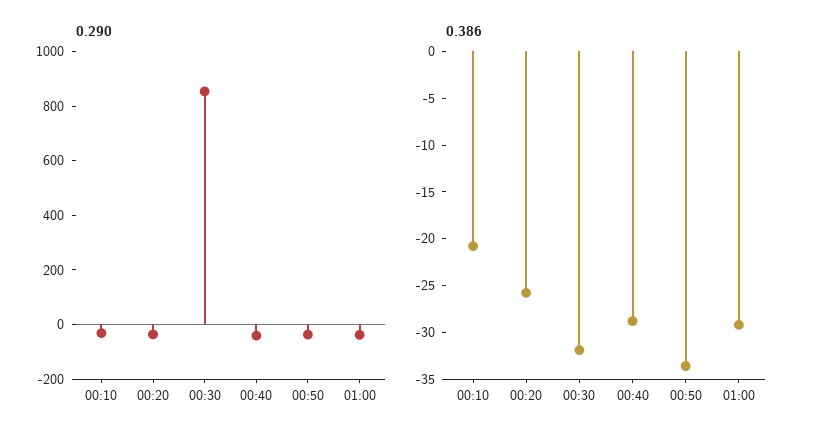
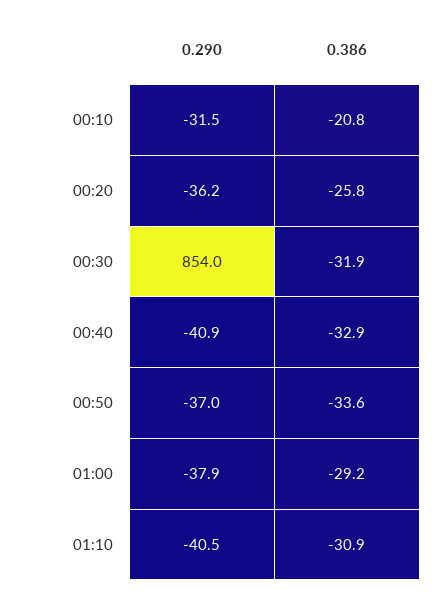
0.386, 00:40: -29 -> -32.9
0.290, 01:10: none -> -40.5
0.386, 01:10: none -> -30.9

